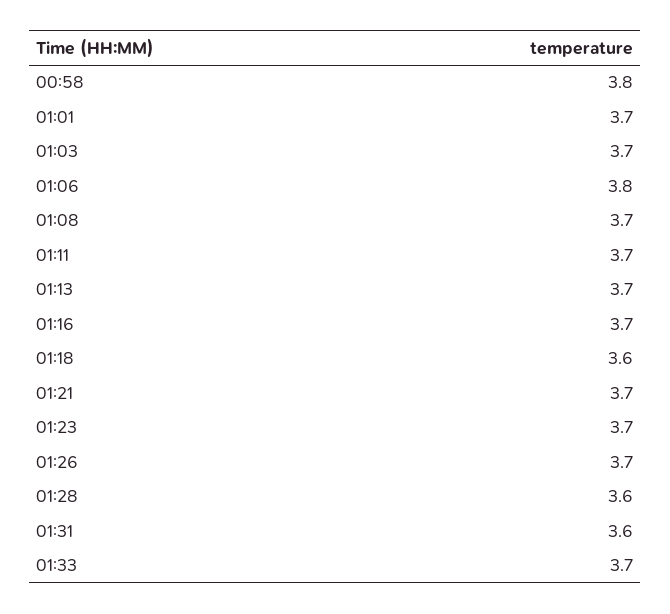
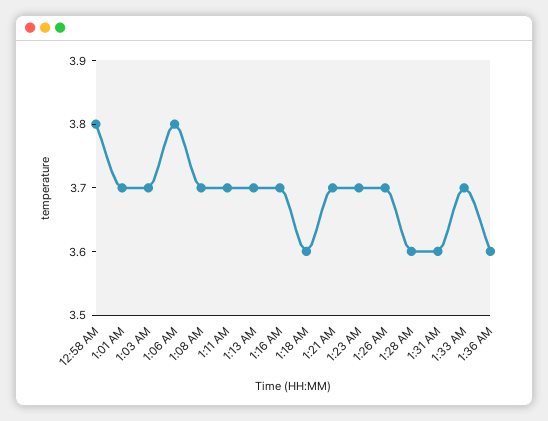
1:36 AM: none -> 3.6

